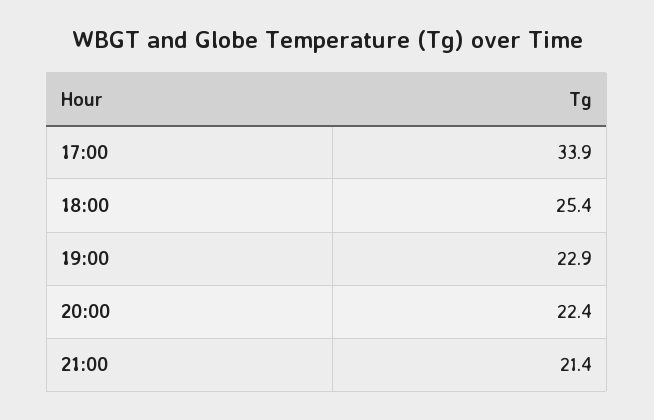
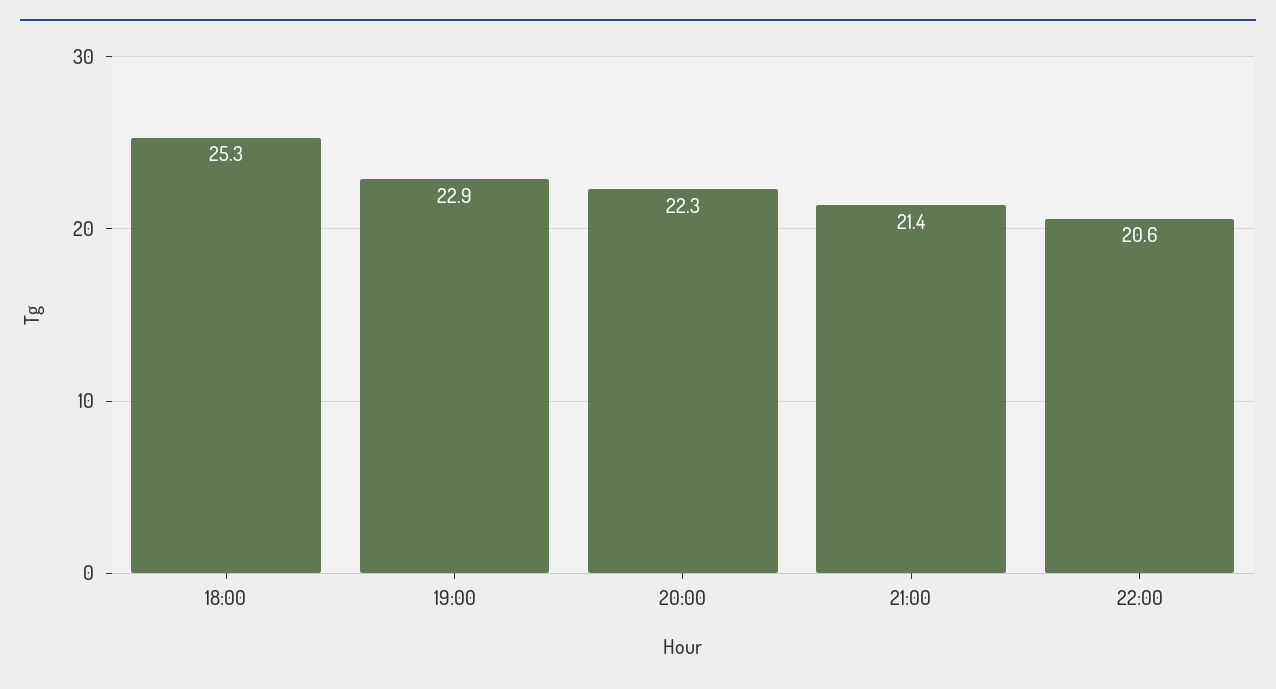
17:00: 33.9 -> none
18:00: 25.4 -> 25.3
20:00: 22.4 -> 22.3
22:00: none -> 20.6

